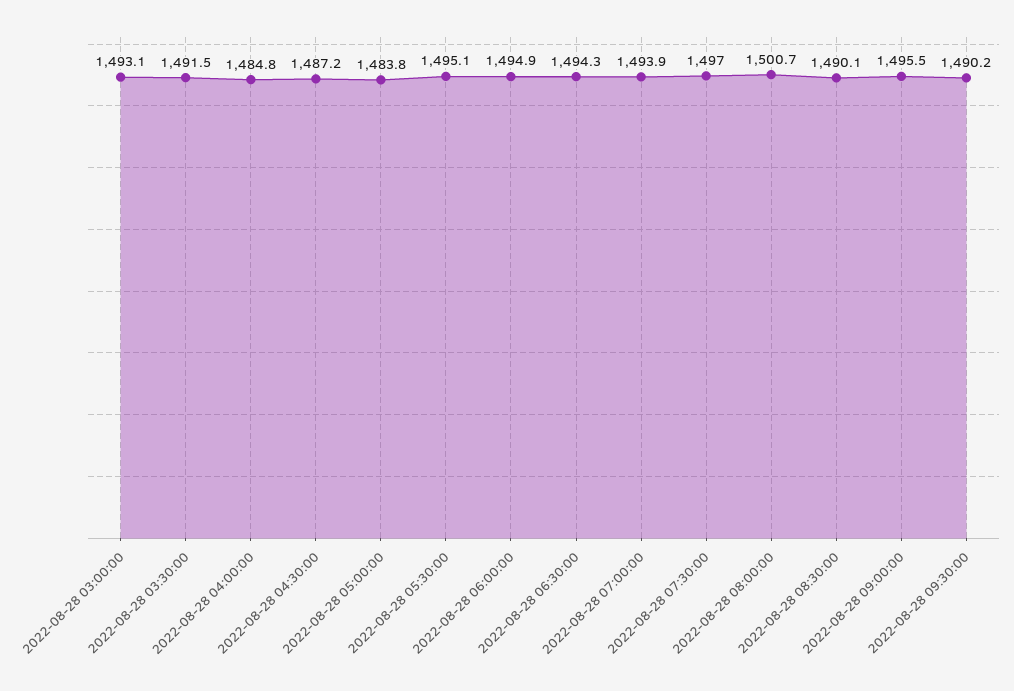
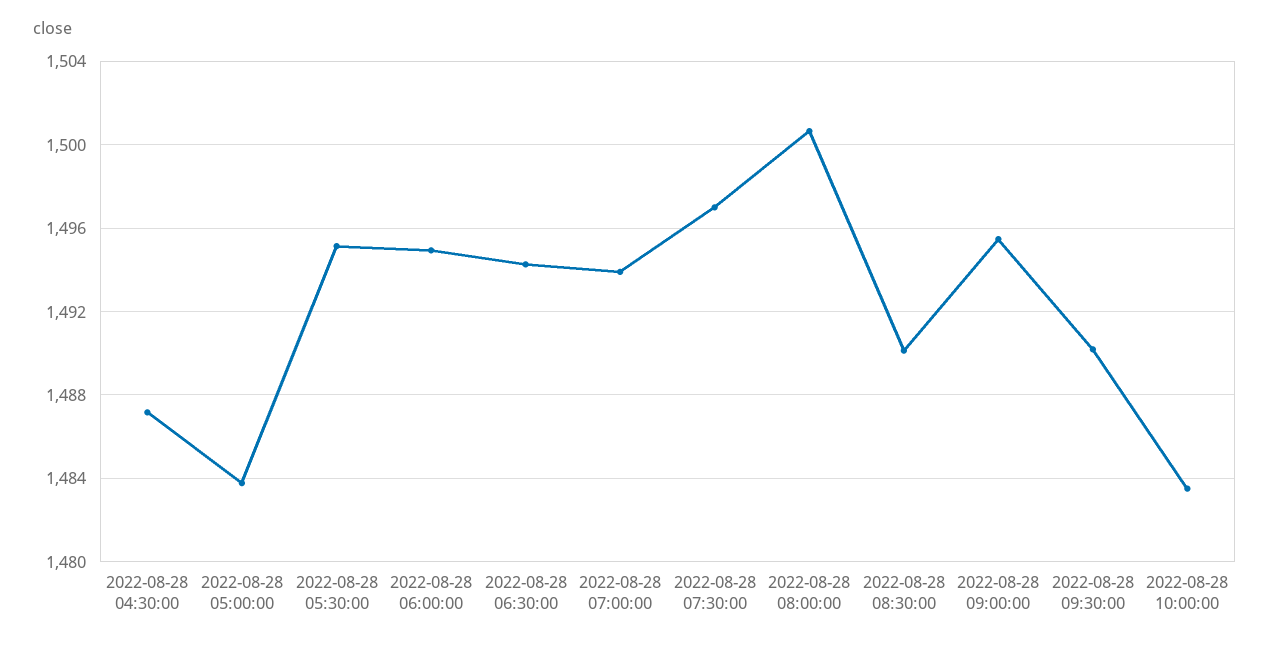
2022-08-28 03:00:00: 1493.1 -> none
2022-08-28 03:30:00: 1491.5 -> none
2022-08-28 04:00:00: 1484.8 -> none
2022-08-28 10:00:00: none -> 1483.5

